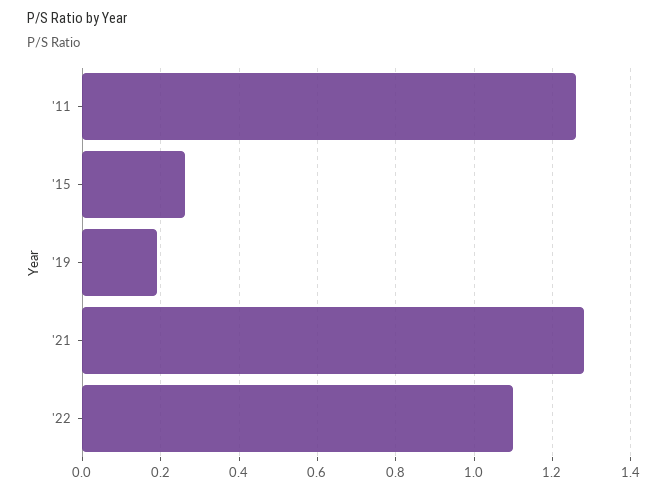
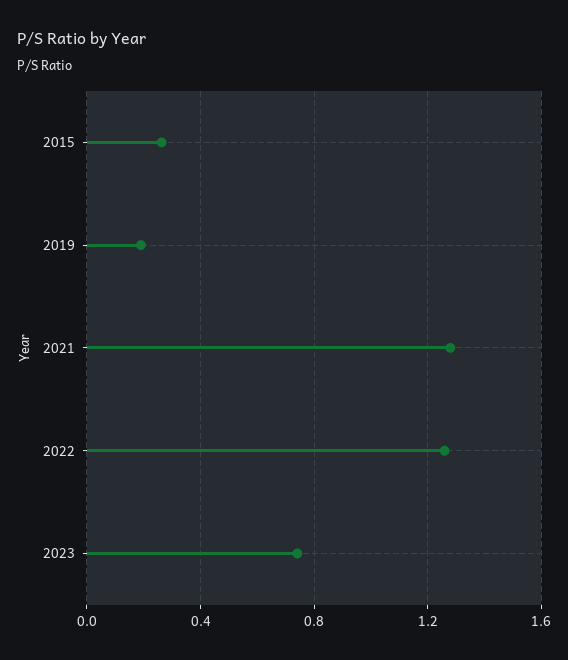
'11: 1.26 -> none
'22: 1.1 -> 1.25
2023: none -> 0.75

